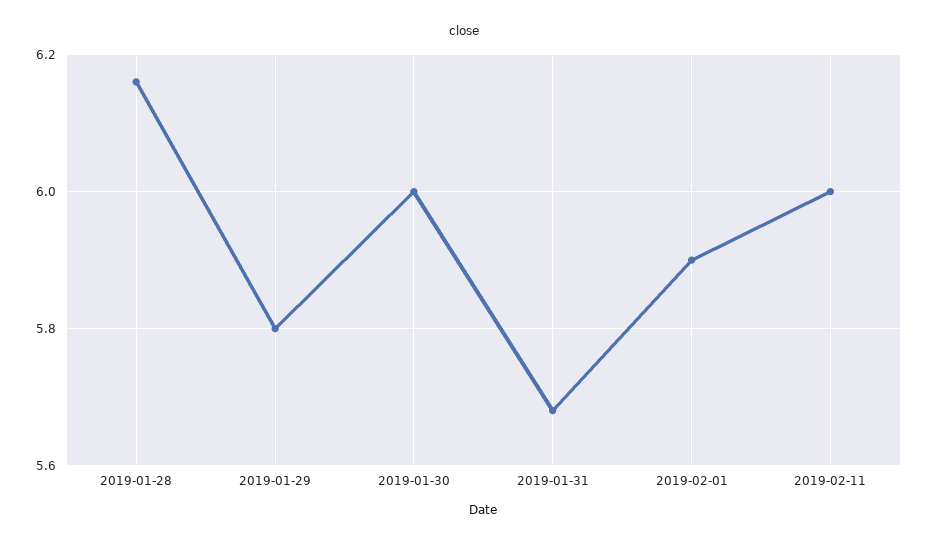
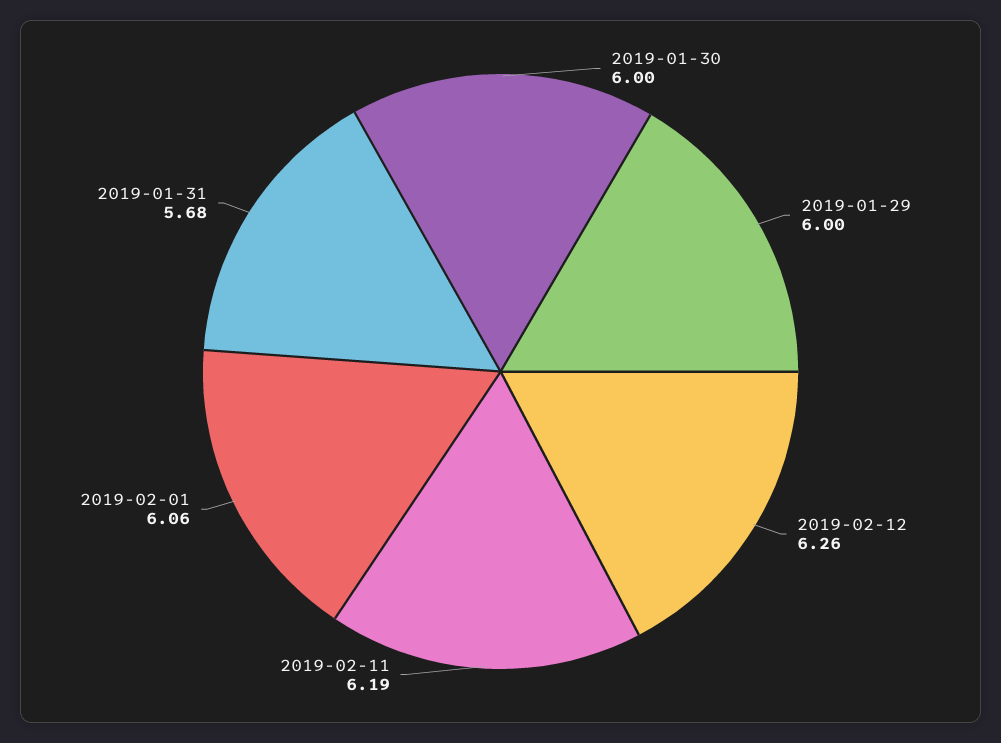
2019-01-28: 6.15 -> none
2019-01-29: 5.8 -> 6
2019-02-01: 5.9 -> 6.06
2019-02-11: 6 -> 6.19
2019-02-12: none -> 6.26

